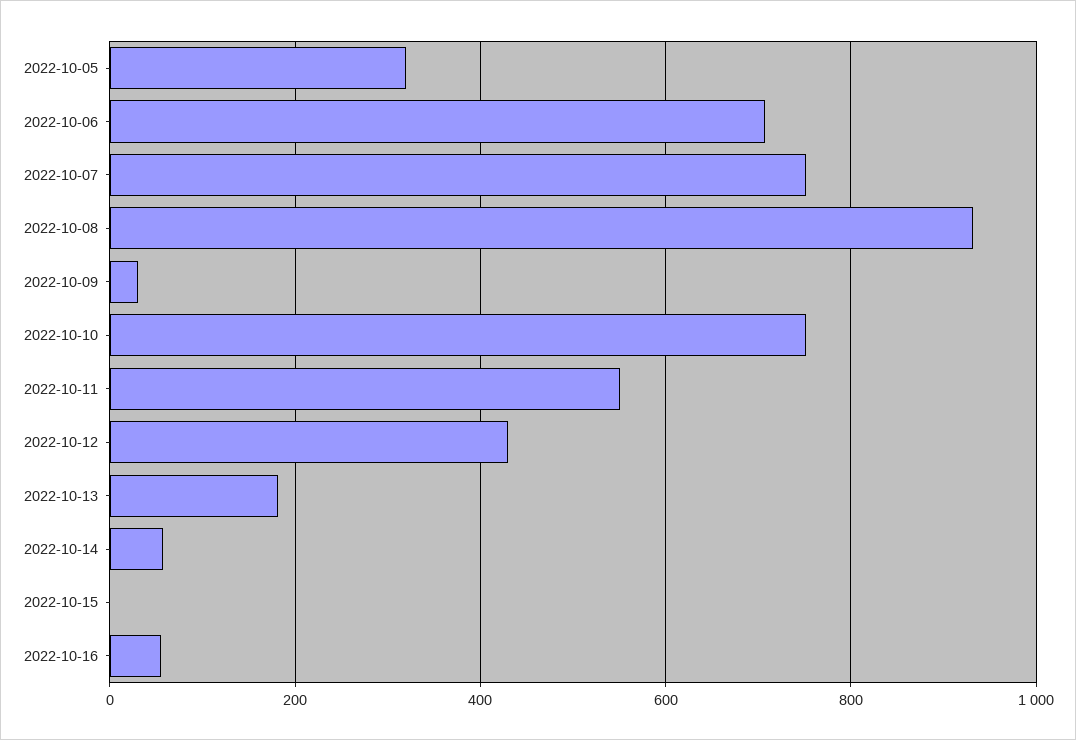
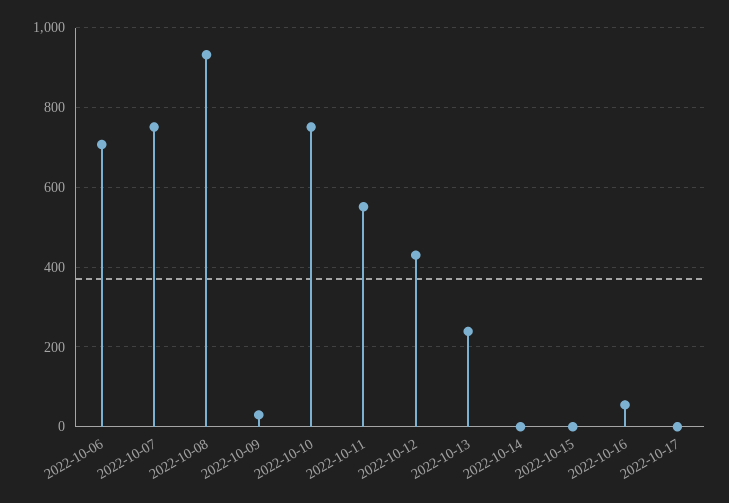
2022-10-05: 320 -> none
2022-10-13: 180 -> 240
2022-10-14: 60 -> 0
2022-10-17: none -> 0

